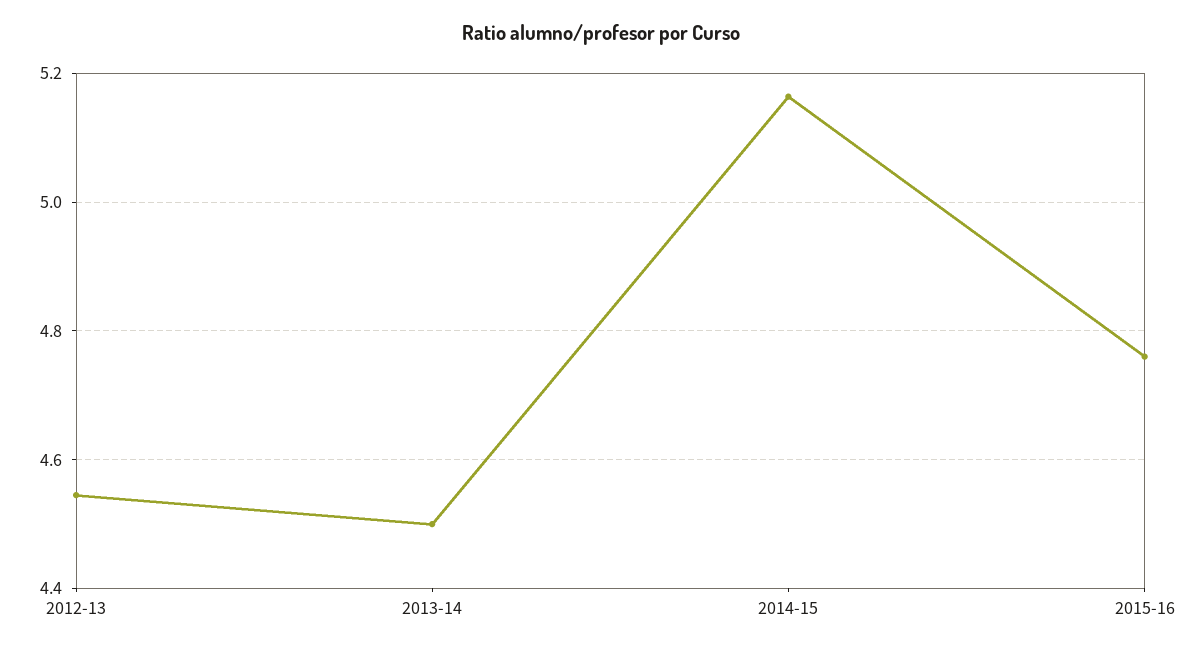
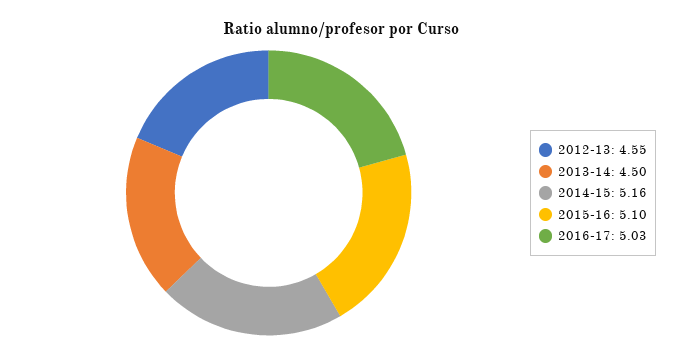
2015-16: 4.76 -> 5.1
2016-17: none -> 5.03

